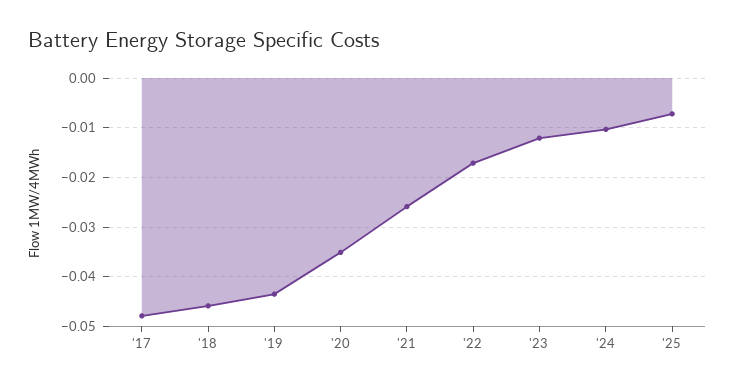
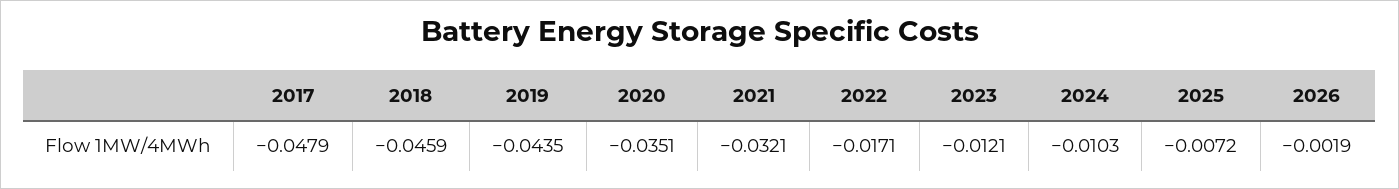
'21: -0.026 -> -0.0321
2026: none -> -0.0019

